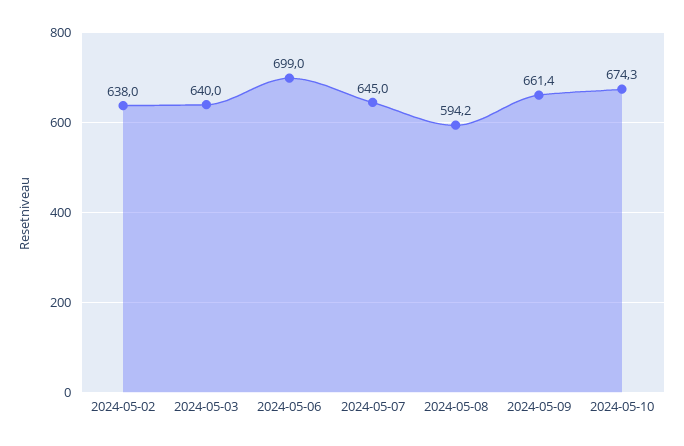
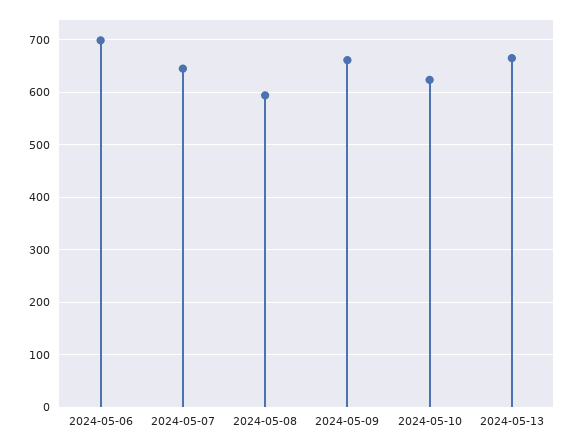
2024-05-02: 638 -> none
2024-05-03: 640 -> none
2024-05-10: 674.3 -> 620
2024-05-13: none -> 660

